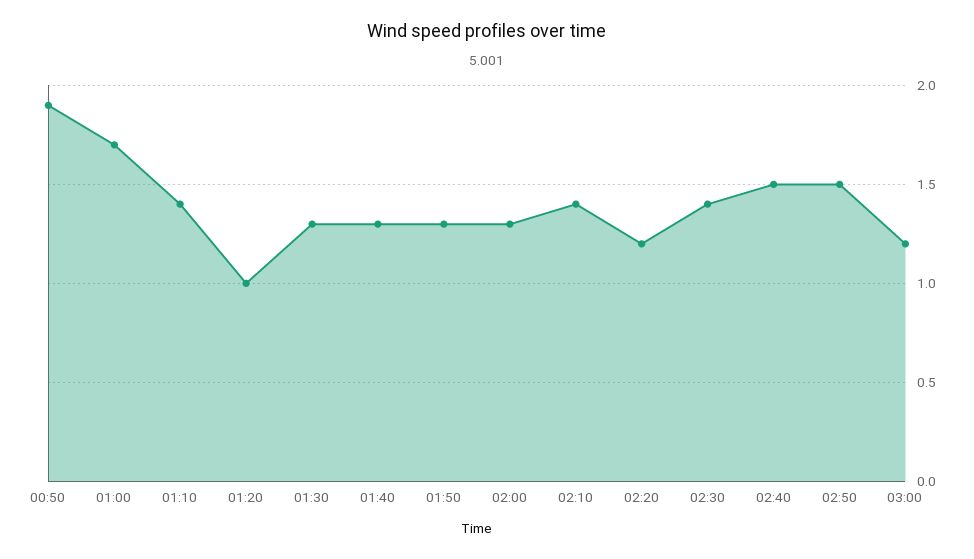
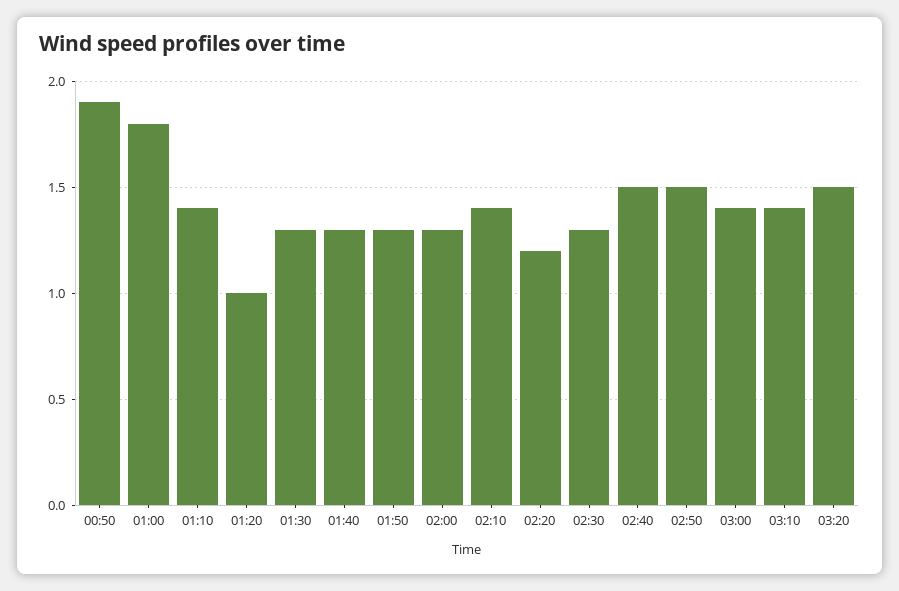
01:00: 1.7 -> 1.8
02:30: 1.4 -> 1.3
03:00: 1.2 -> 1.4
03:10: none -> 1.4
03:20: none -> 1.5

